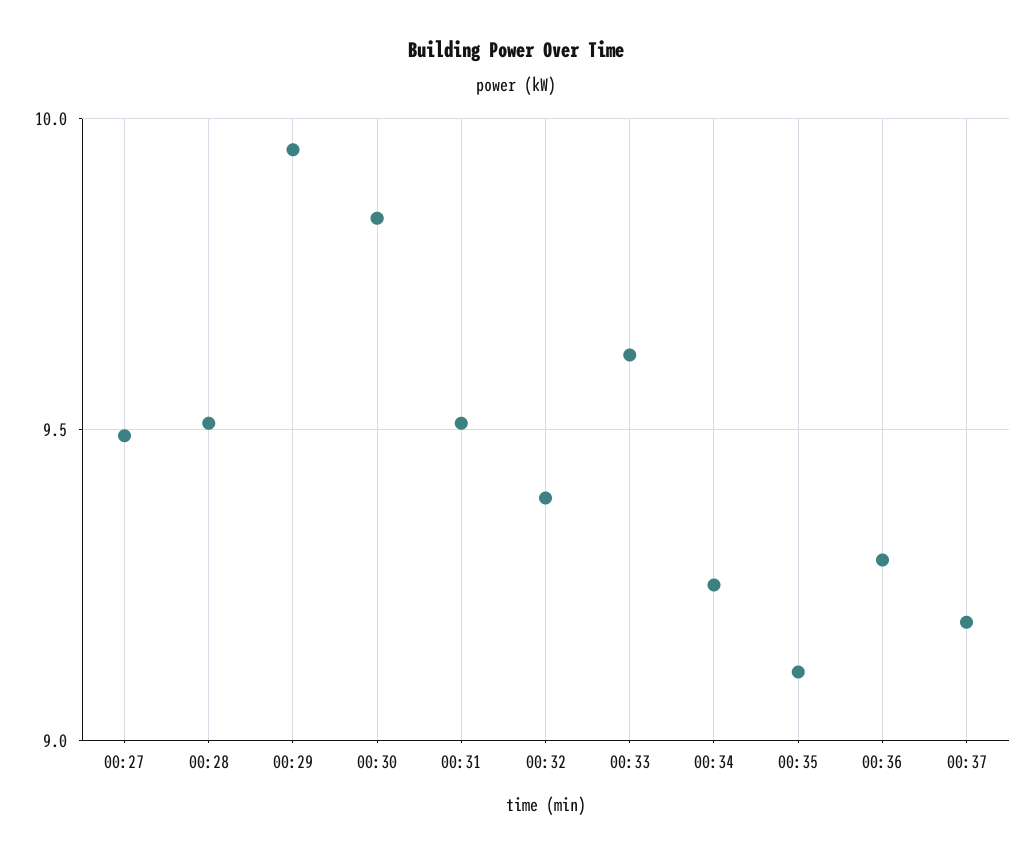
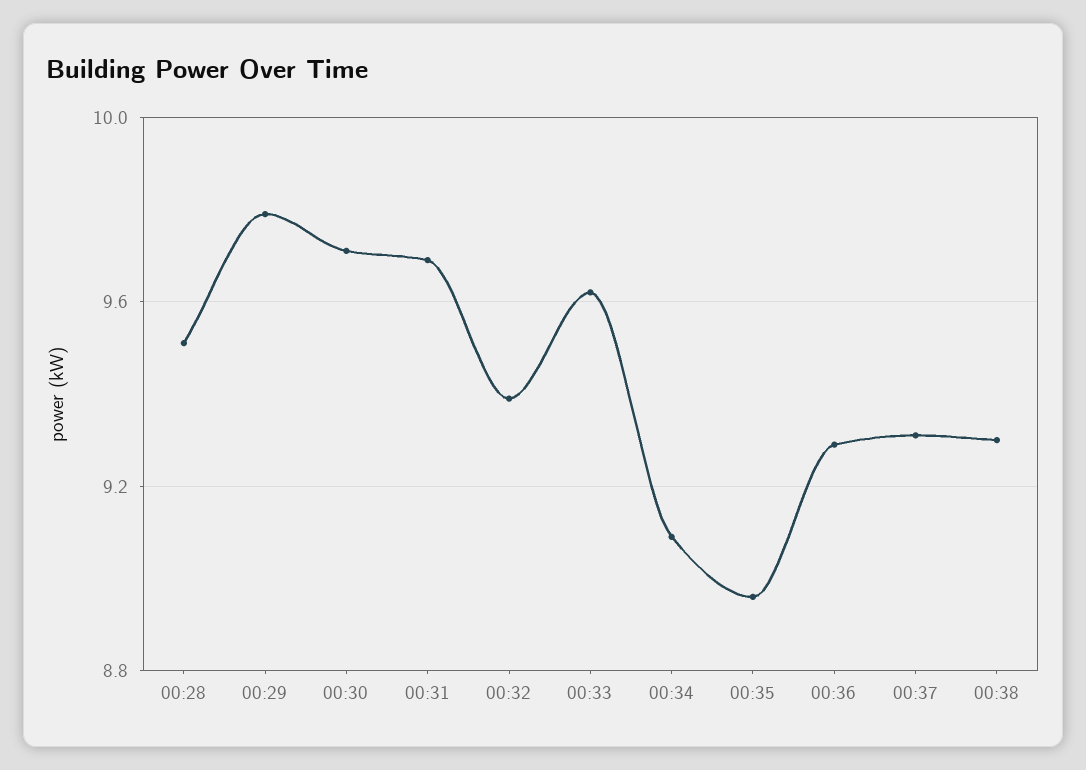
00:27: 9.5 -> none
00:29: 9.95 -> 9.8
00:30: 9.85 -> 9.7
00:31: 9.5 -> 9.7
00:34: 9.25 -> 9.1
00:35: 9.1 -> 8.95
00:37: 9.2 -> 9.3
00:38: none -> 9.3

